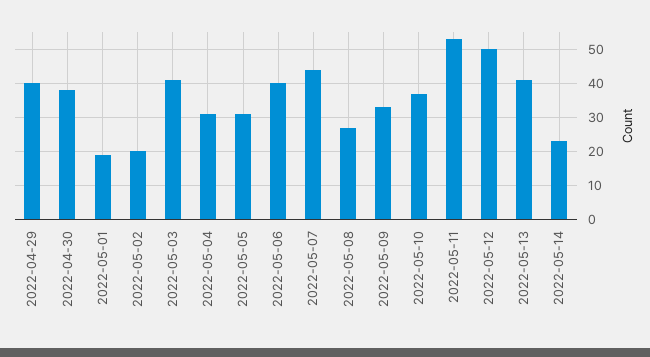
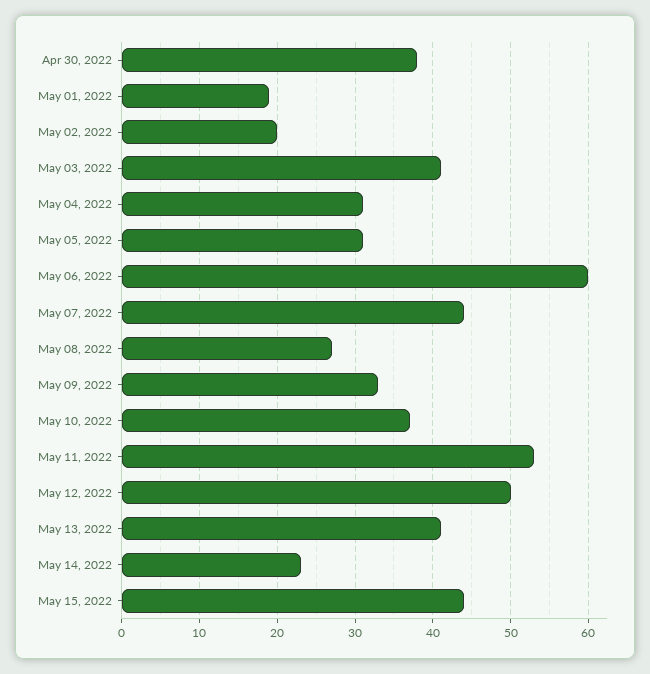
2022-04-29: 40 -> none
2022-05-06: 40 -> 60
May 15, 2022: none -> 44

